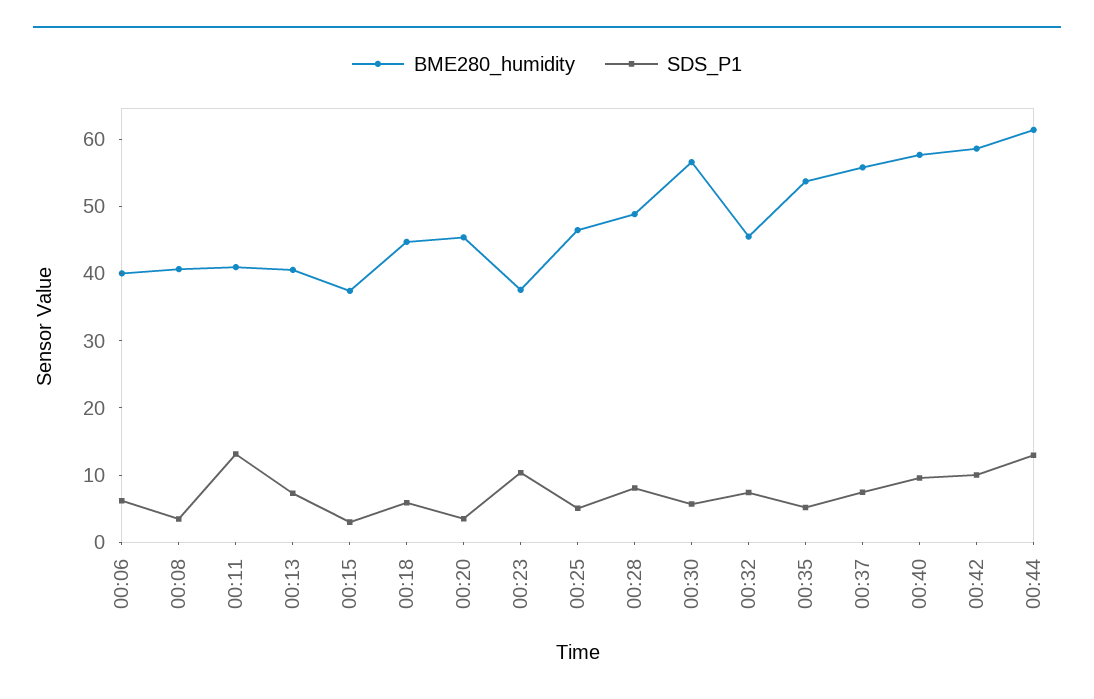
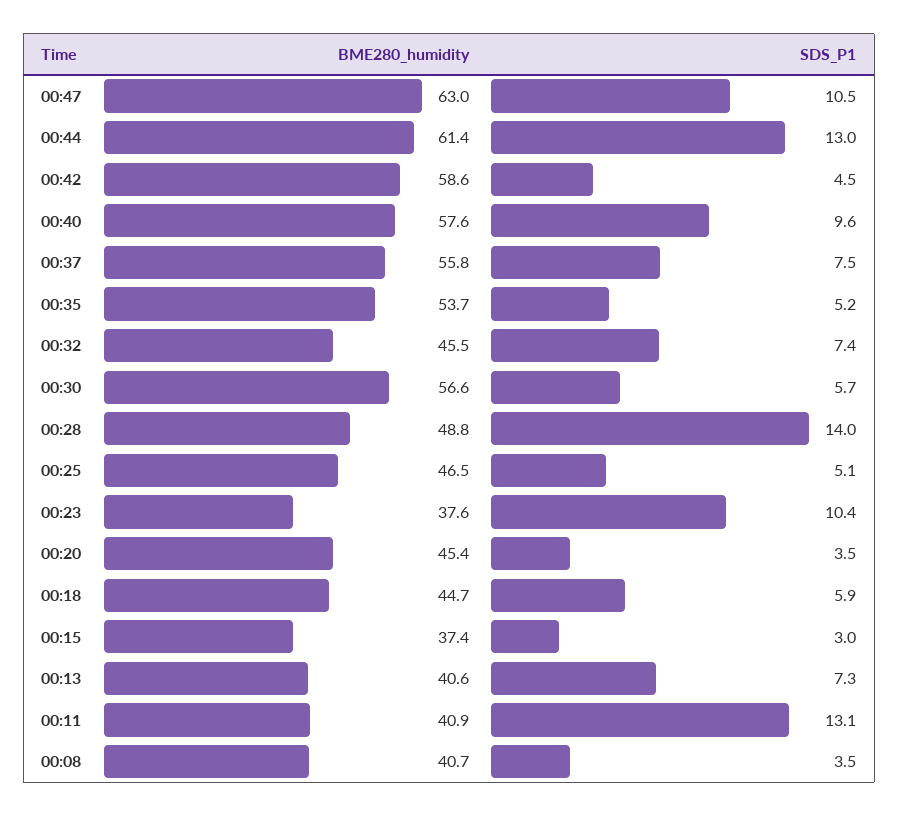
BME280_humidity, 00:06: 40 -> none
SDS_P1, 00:06: 6 -> none
SDS_P1, 00:28: 8 -> 14
SDS_P1, 00:42: 10 -> 4.5
BME280_humidity, 00:47: none -> 63
SDS_P1, 00:47: none -> 10.5

